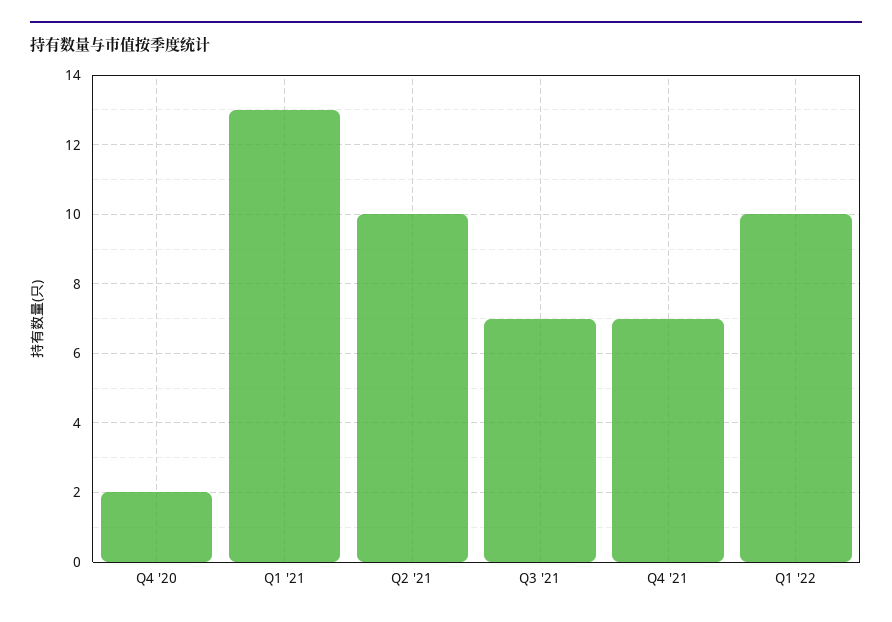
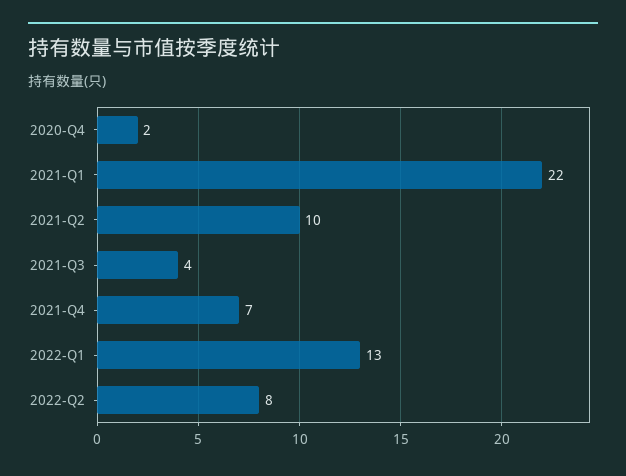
Q1 '21: 13 -> 22
Q3 '21: 7 -> 4
Q1 '22: 10 -> 13
2022-Q2: none -> 8

